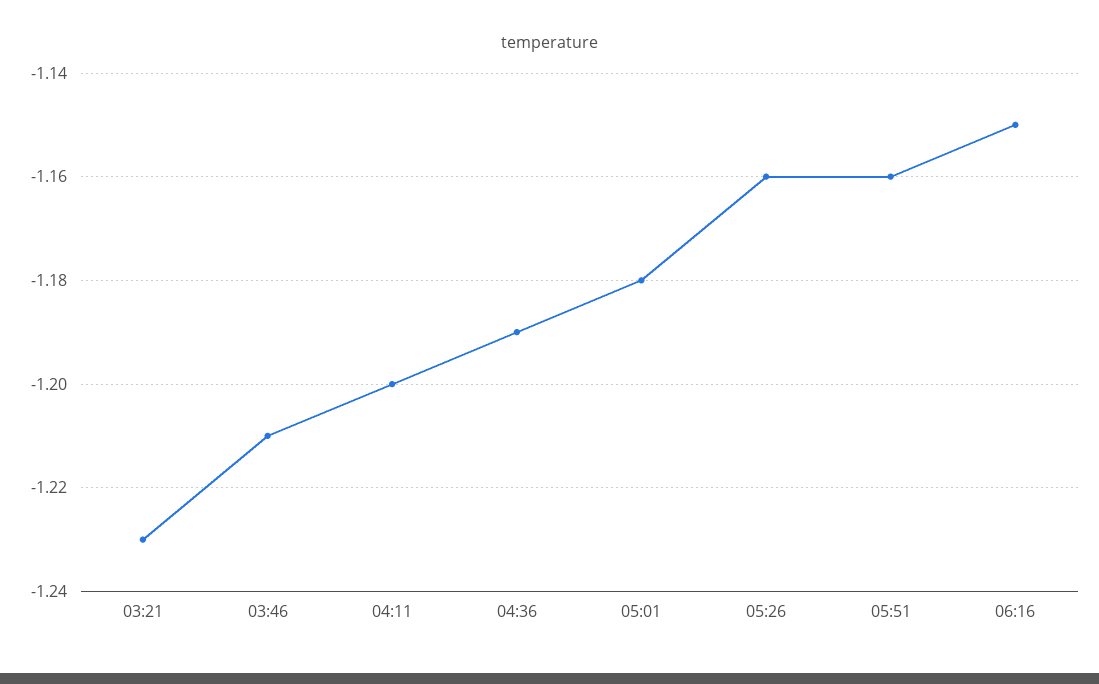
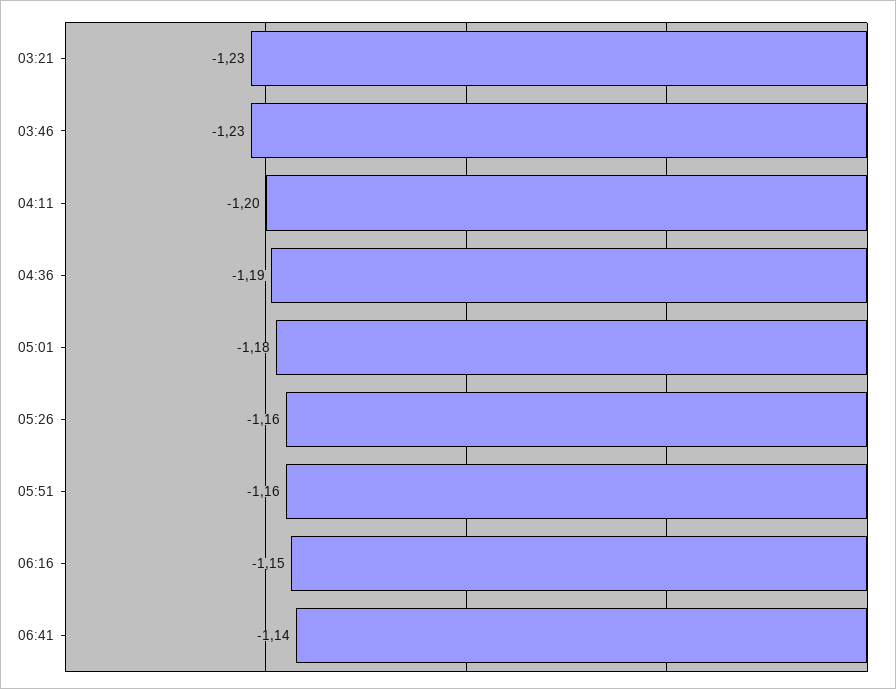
03:46: -1.21 -> -1.23
06:41: none -> -1.14

